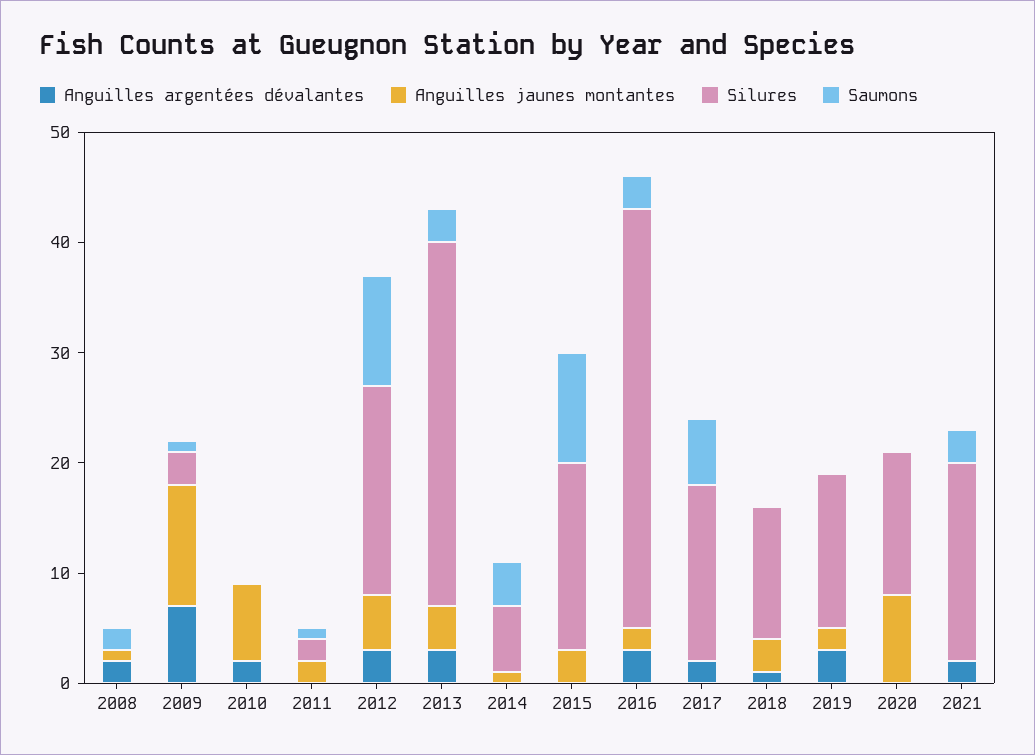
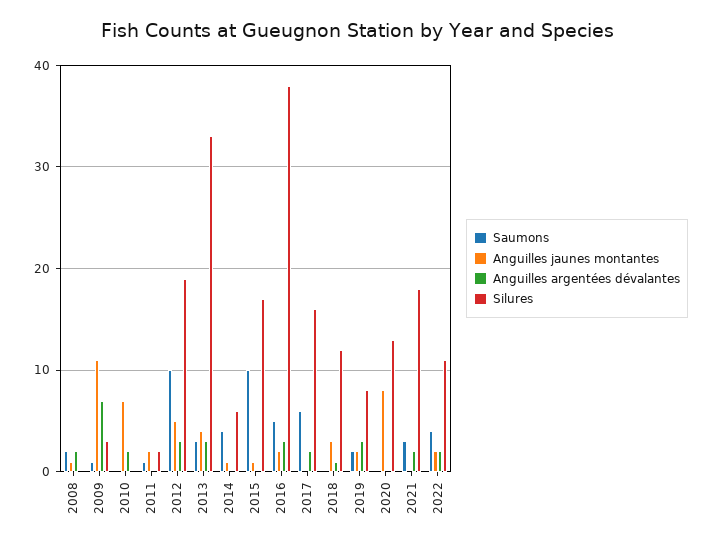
Anguilles jaunes montantes, 2015: 3 -> 1
Saumons, 2016: 3 -> 5
Silures, 2019: 14 -> 8
Saumons, 2019: 0 -> 2
Saumons, 2022: none -> 4
Anguilles jaunes montantes, 2022: none -> 2
Anguilles argentées dévalantes, 2022: none -> 2
Silures, 2022: none -> 11

